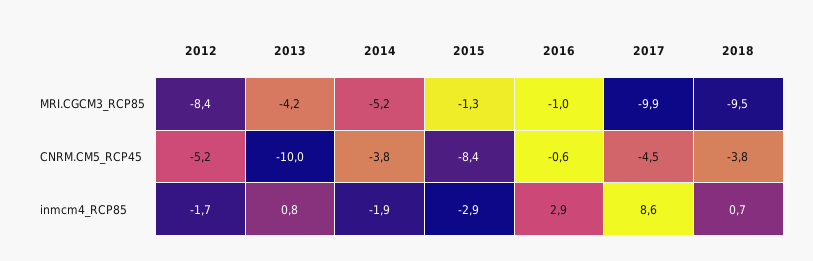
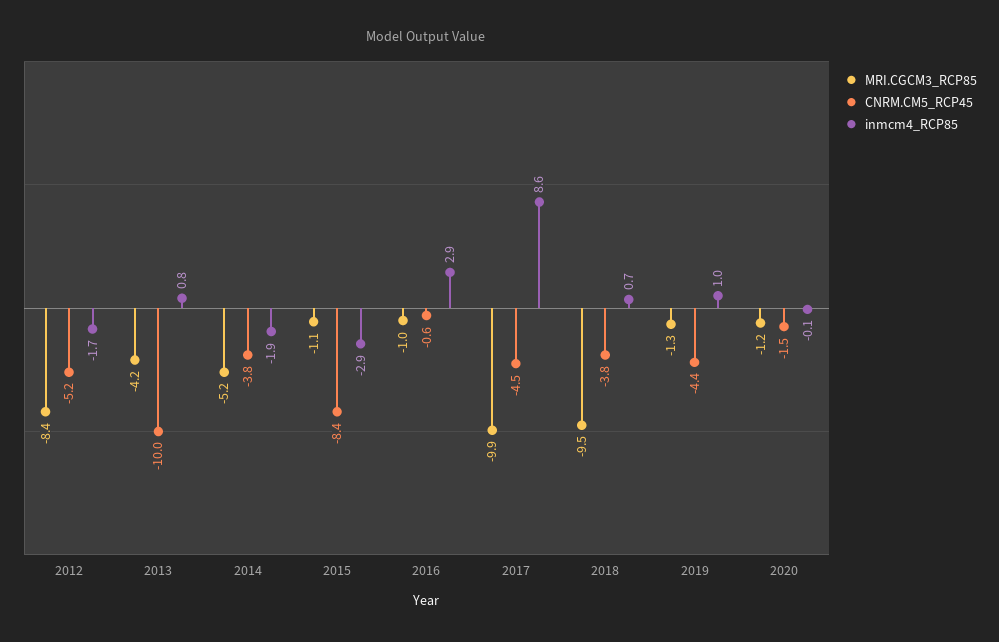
MRI.CGCM3_RCP85, 2015: -1.3 -> -1.1
MRI.CGCM3_RCP85, 2019: none -> -1.3
CNRM.CM5_RCP45, 2019: none -> -4.4
inmcm4_RCP85, 2019: none -> 1
MRI.CGCM3_RCP85, 2020: none -> -1.2
CNRM.CM5_RCP45, 2020: none -> -1.5
inmcm4_RCP85, 2020: none -> -0.1

